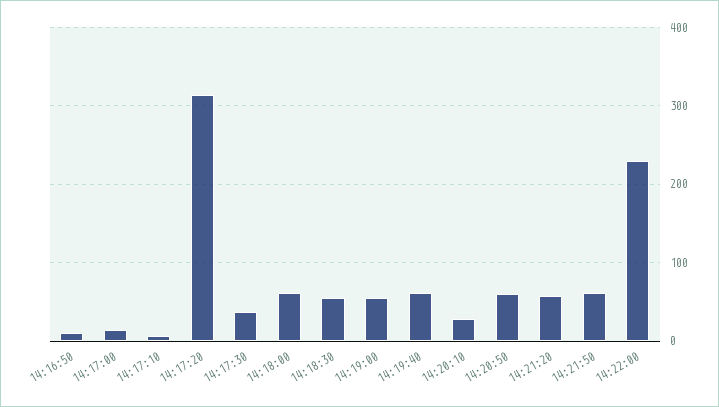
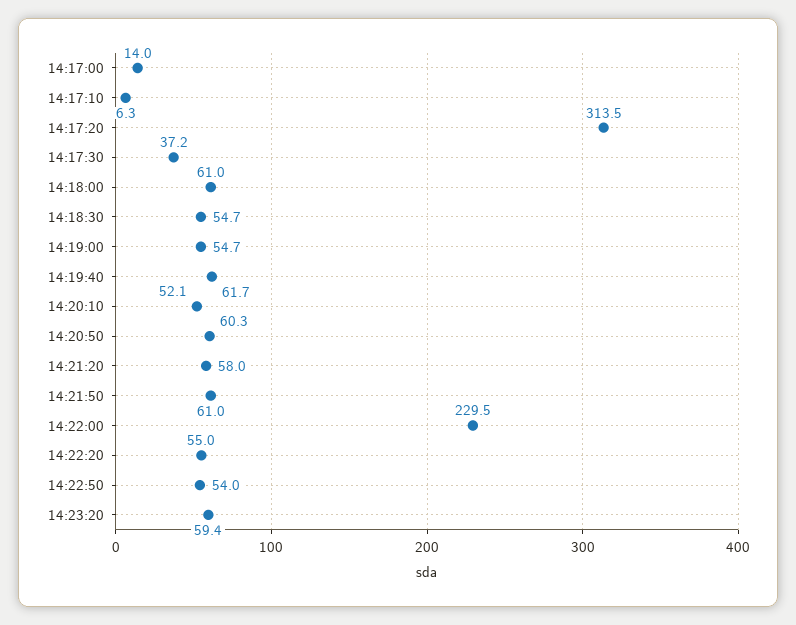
14:16:50: 10 -> none
14:20:10: 30 -> 52.1
14:22:20: none -> 55
14:22:50: none -> 54
14:23:20: none -> 59.4

